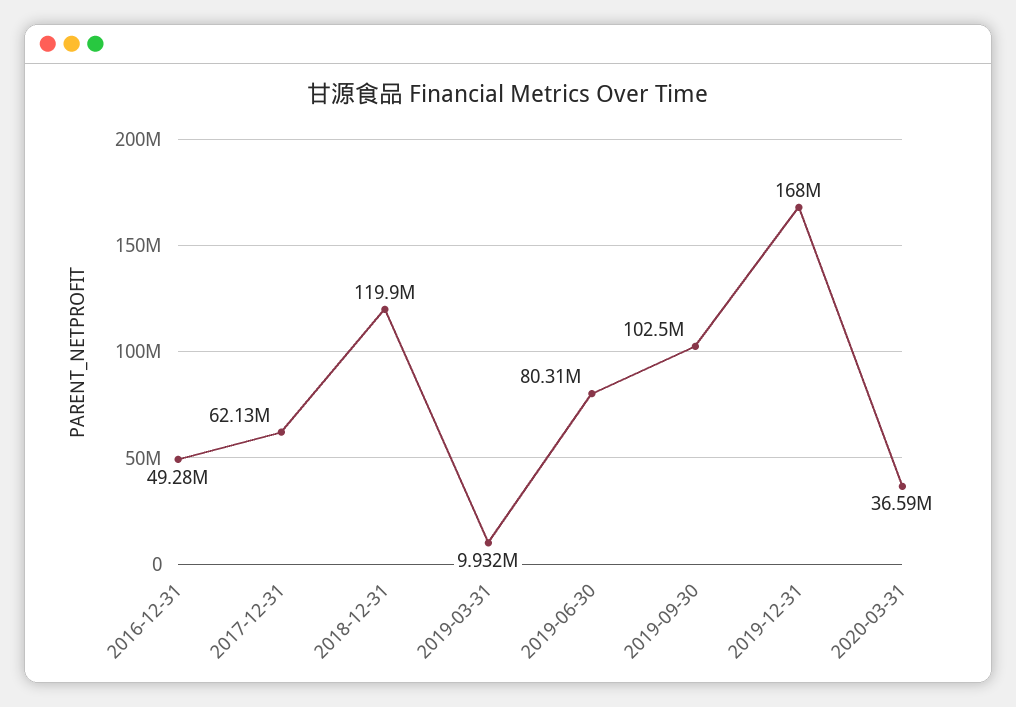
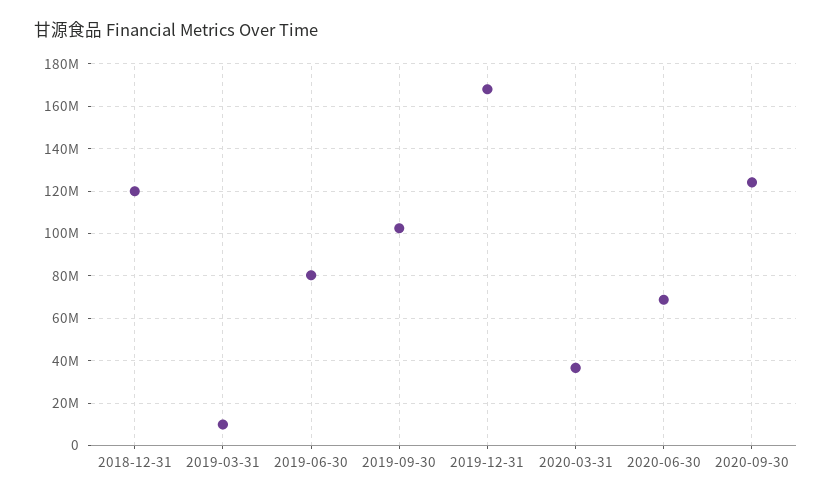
2016-12-31: 49280000 -> none
2017-12-31: 62130000 -> none
2020-06-30: none -> 70000000
2020-09-30: none -> 125000000

